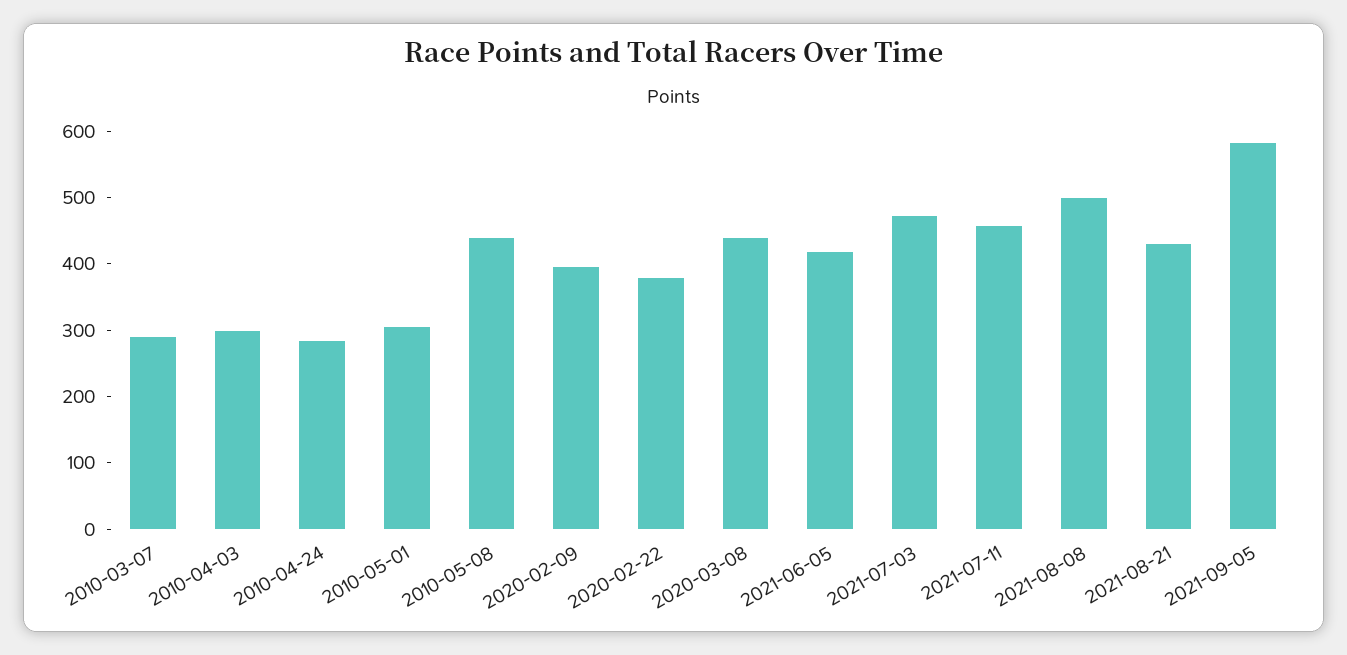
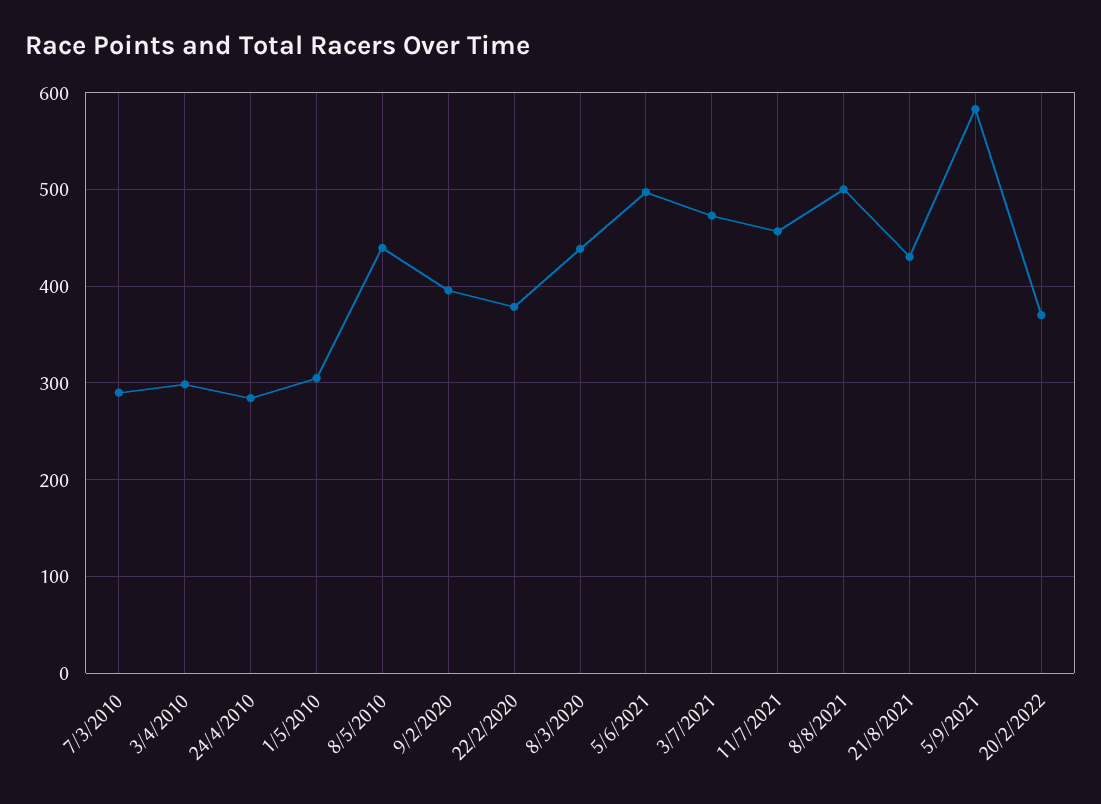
2021-06-05: 420 -> 500
20/2/2022: none -> 370

